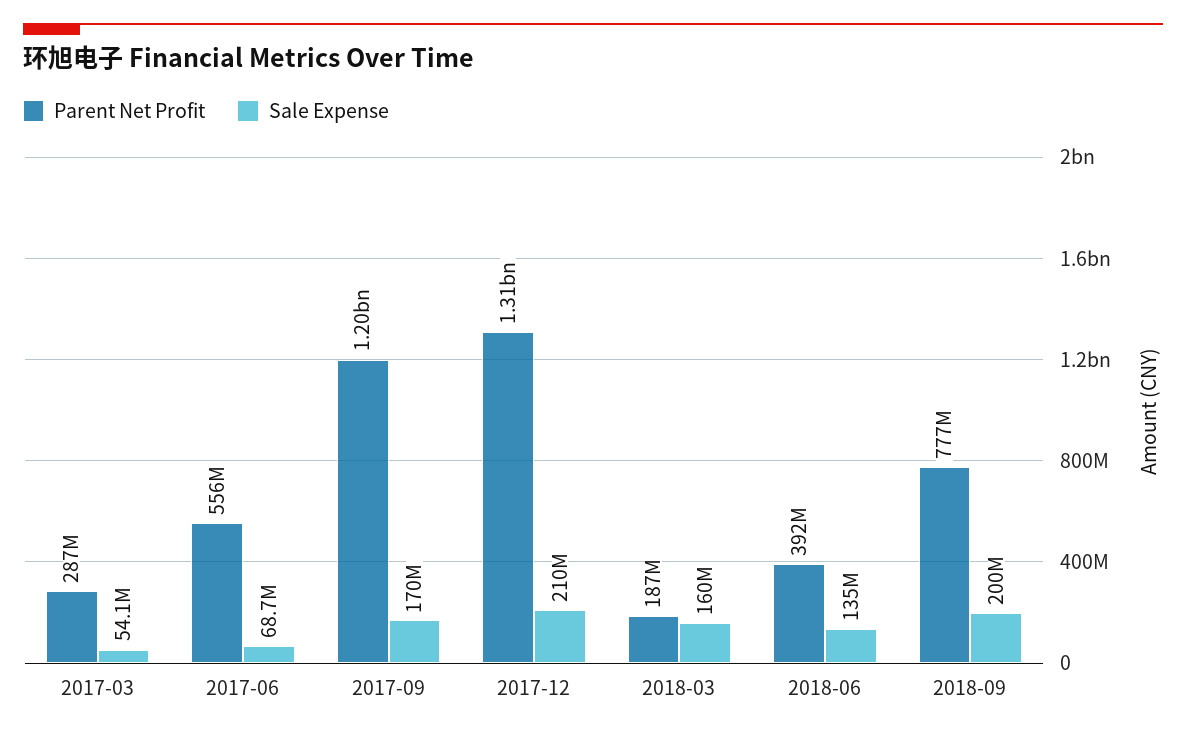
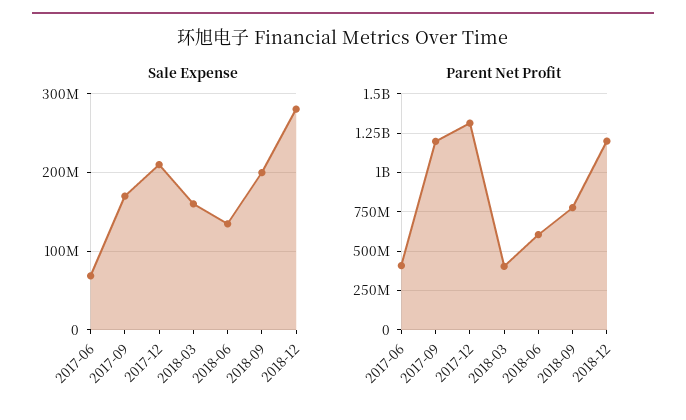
Parent Net Profit, 2017-03: 287000000 -> none
Sale Expense, 2017-03: 54100000 -> none
Parent Net Profit, 2017-06: 556000000 -> 400000000
Parent Net Profit, 2018-03: 187000000 -> 400000000
Parent Net Profit, 2018-06: 392000000 -> 600000000
Sale Expense, 2018-12: none -> 280000000
Parent Net Profit, 2018-12: none -> 1200000000

